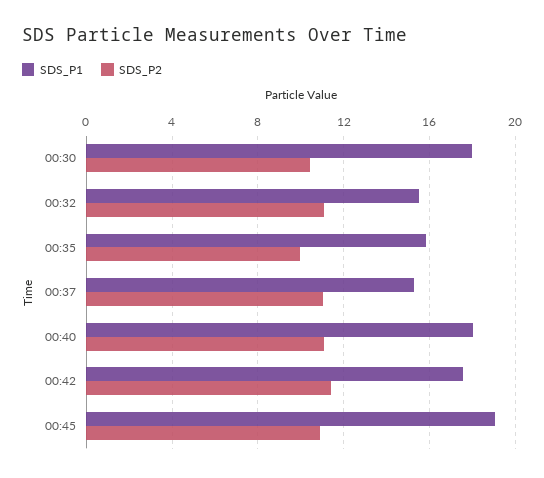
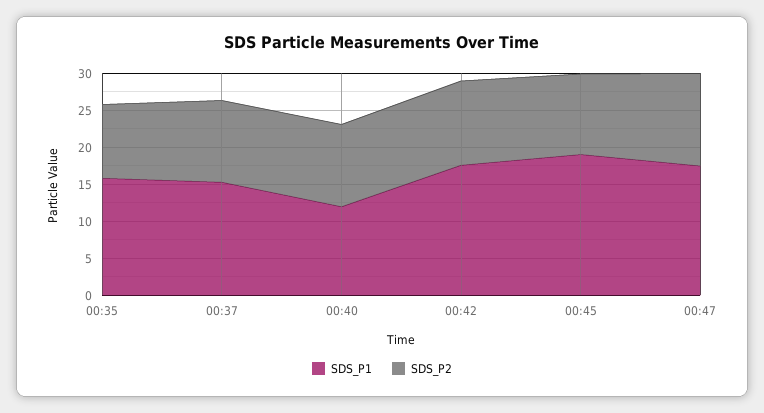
SDS_P1, 00:30: 18 -> none
SDS_P2, 00:30: 10.5 -> none
SDS_P1, 00:32: 15.5 -> none
SDS_P2, 00:32: 11 -> none
SDS_P1, 00:40: 18 -> 12.5
SDS_P1, 00:47: none -> 17.5
SDS_P2, 00:47: none -> 12.5

